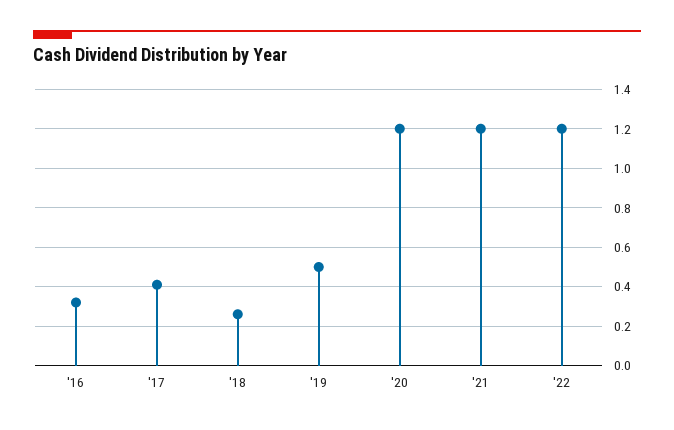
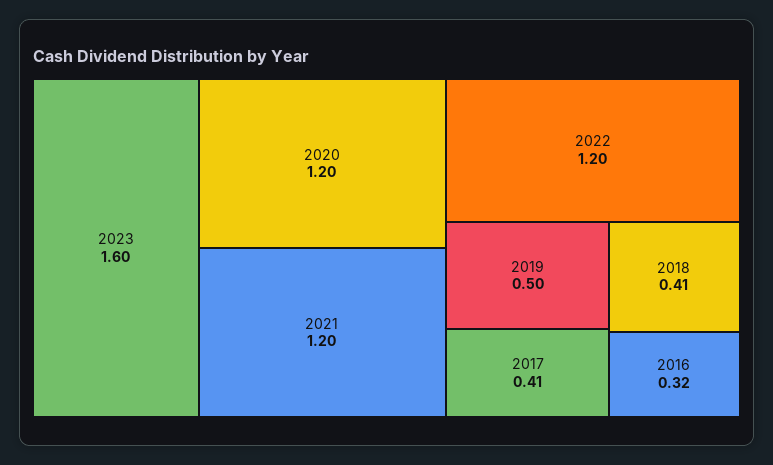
'18: 0.25 -> 0.41
2023: none -> 1.6

